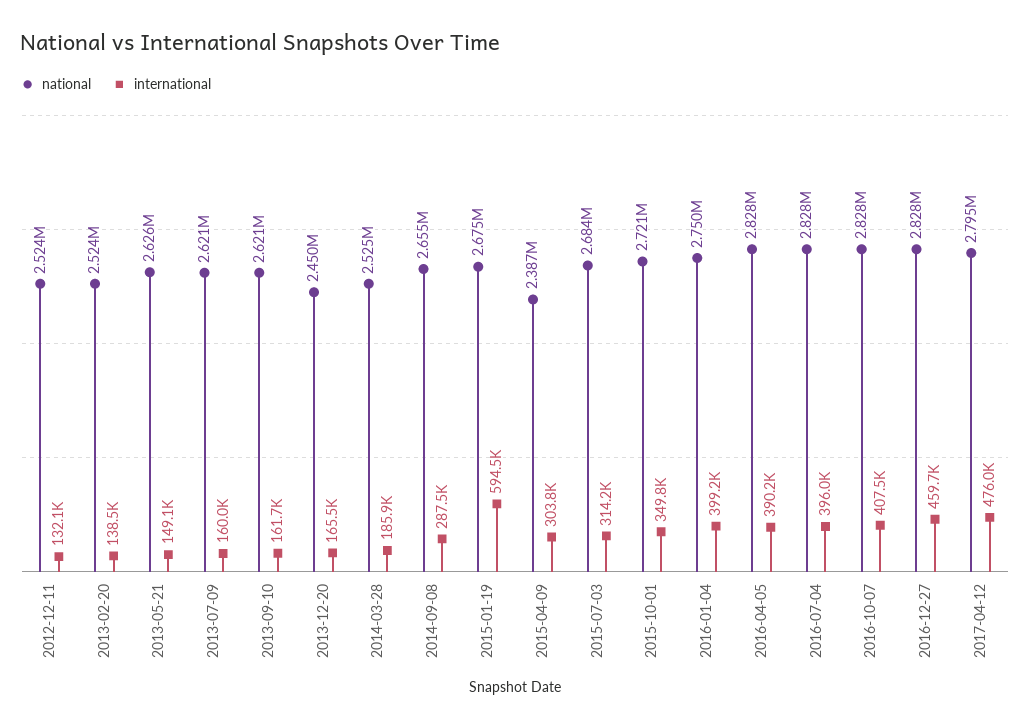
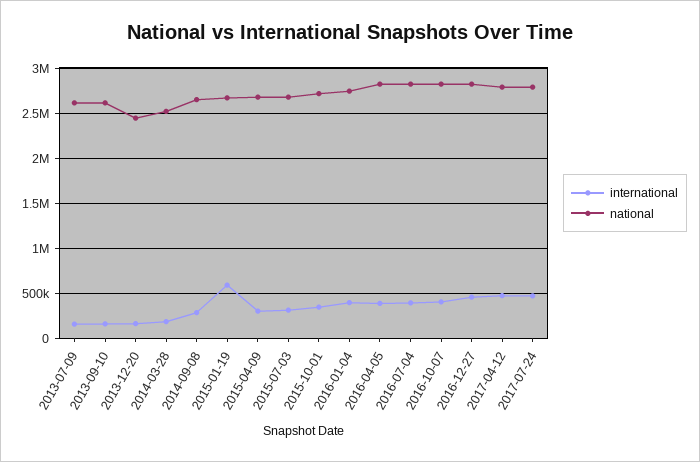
national, 2012-12-11: 2524000 -> none
international, 2012-12-11: 132100 -> none
national, 2013-02-20: 2524000 -> none
international, 2013-02-20: 138500 -> none
national, 2013-05-21: 2626000 -> none
international, 2013-05-21: 149100 -> none
national, 2015-04-09: 2387000 -> 2700000
international, 2017-07-24: none -> 500000
national, 2017-07-24: none -> 2800000

